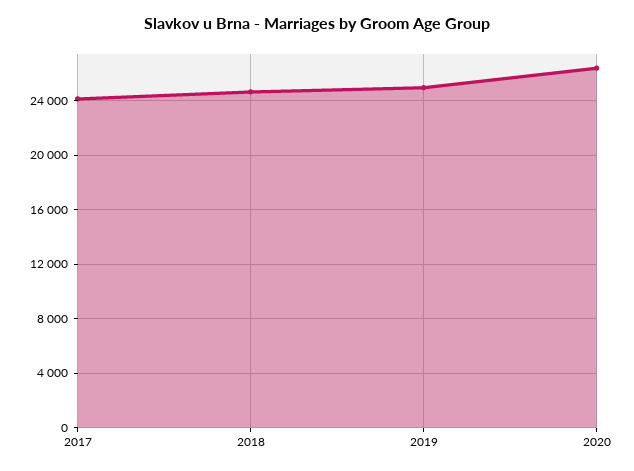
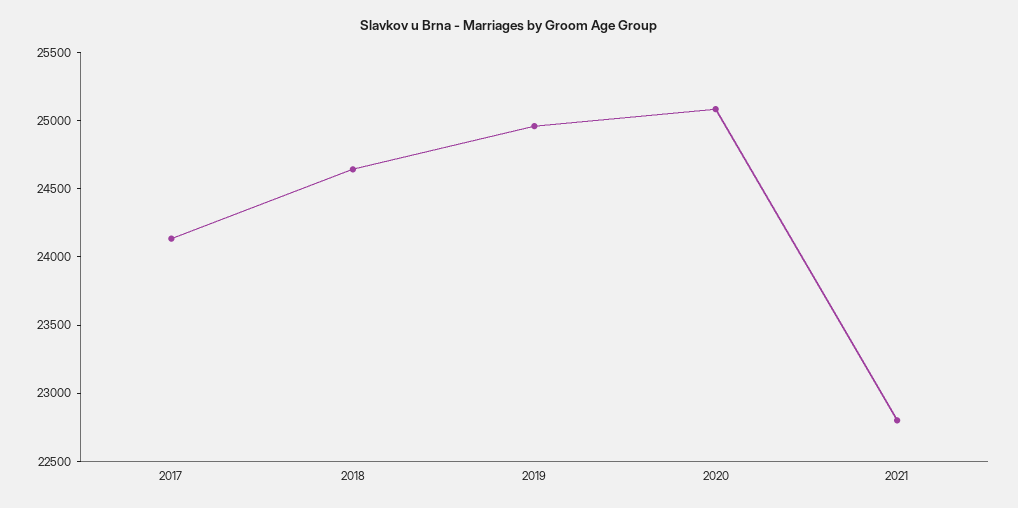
2020: 26500 -> 25100
2021: none -> 22800

